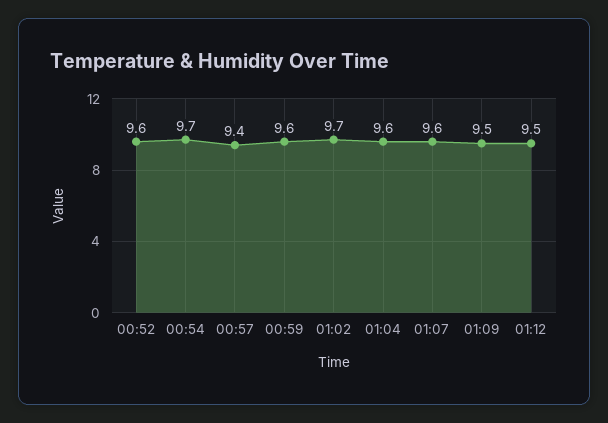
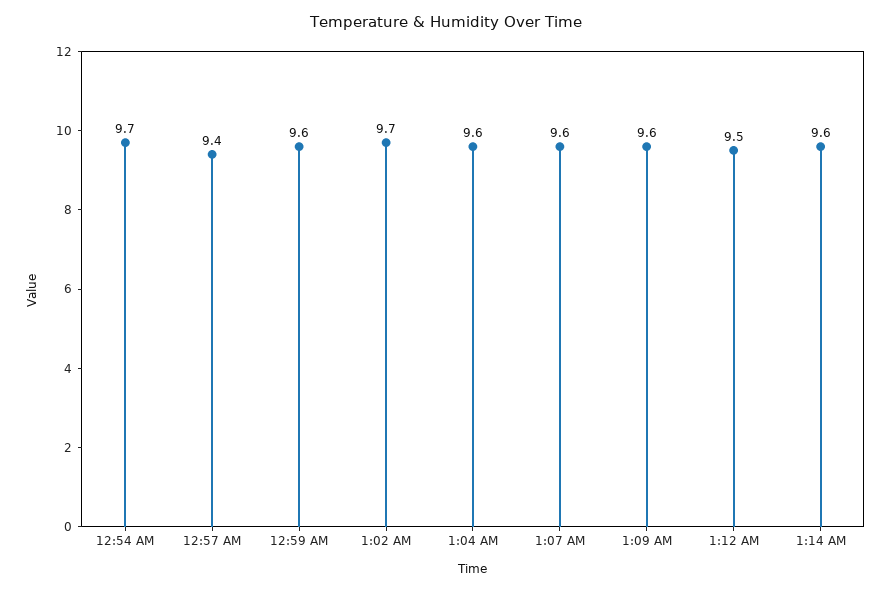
00:52: 9.6 -> none
01:09: 9.5 -> 9.6
1:14 AM: none -> 9.6

